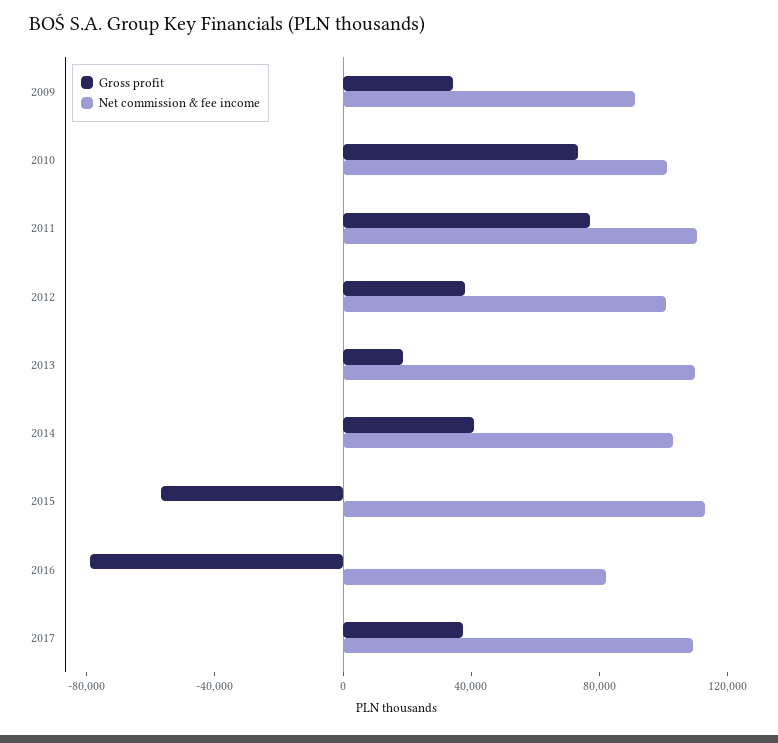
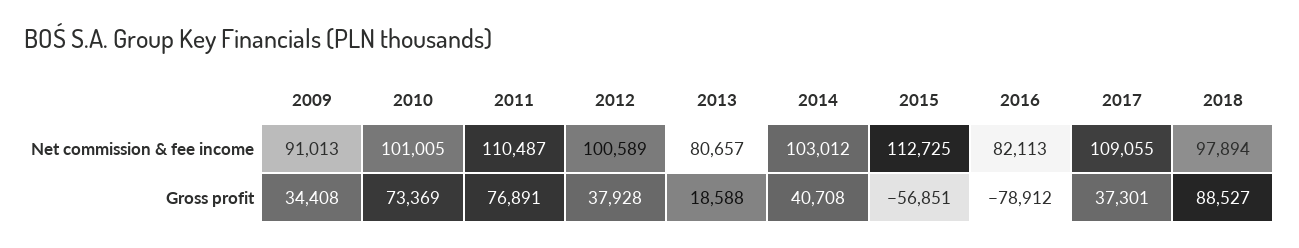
Net commission & fee income, 2013: 110000 -> 80657
Net commission & fee income, 2018: none -> 97894
Gross profit, 2018: none -> 88527

